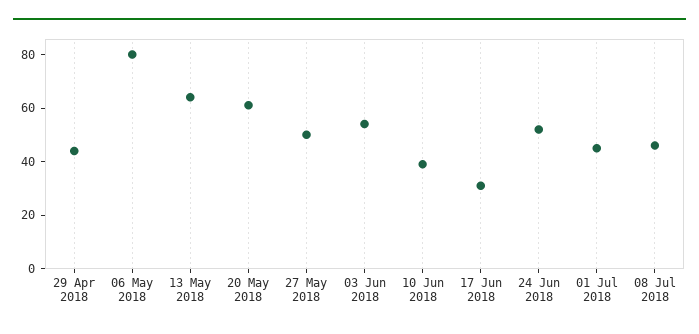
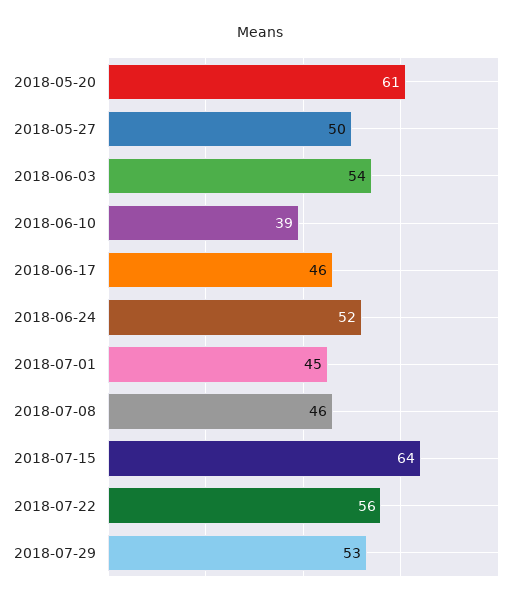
29 Apr 2018: 45 -> none
06 May 2018: 80 -> none
13 May 2018: 65 -> none
17 Jun 2018: 30 -> 46
2018-07-15: none -> 64
2018-07-22: none -> 56
2018-07-29: none -> 53

